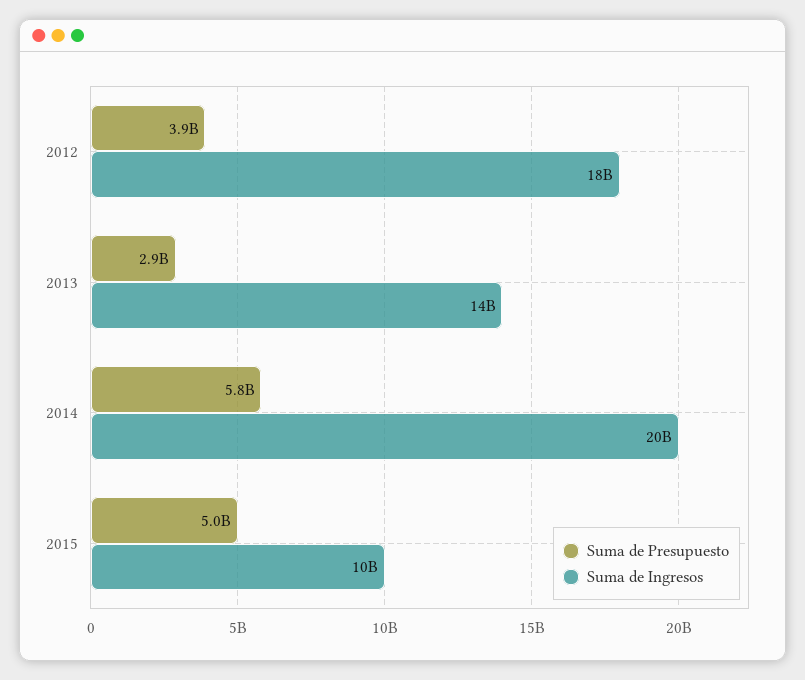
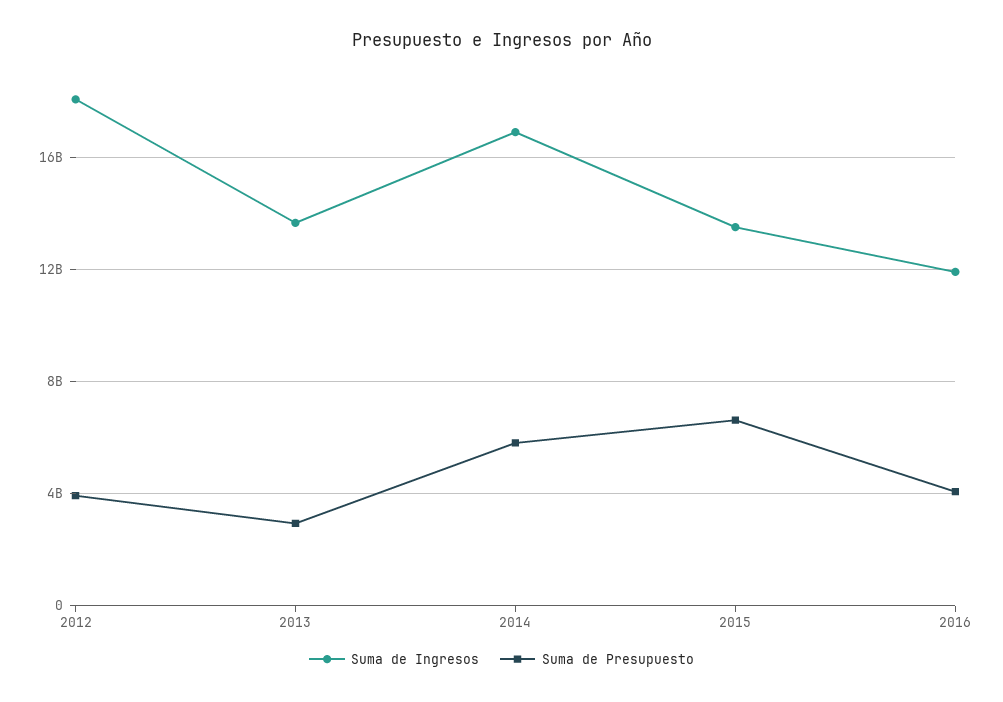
Suma de Ingresos, 2014: 20000000000 -> 17000000000
Suma de Presupuesto, 2015: 5000000000 -> 6500000000
Suma de Ingresos, 2015: 10000000000 -> 13500000000
Suma de Ingresos, 2016: none -> 12000000000
Suma de Presupuesto, 2016: none -> 4000000000

